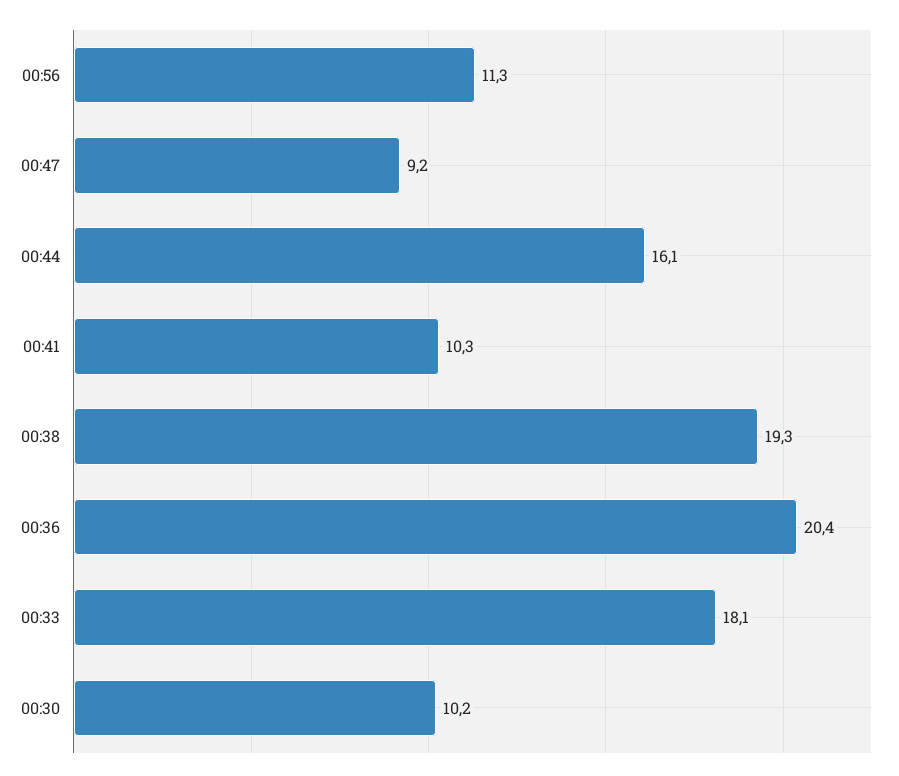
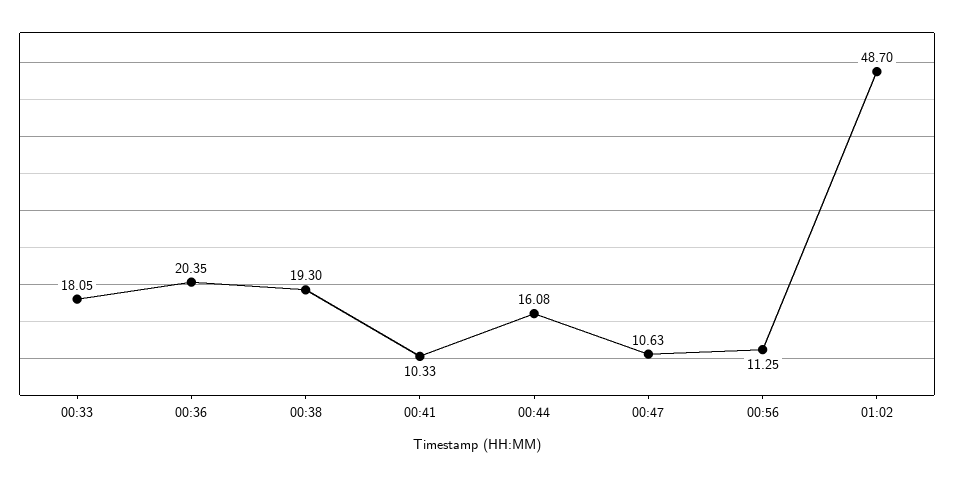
00:47: 9.2 -> 10.63
00:30: 10.2 -> none
01:02: none -> 48.7

